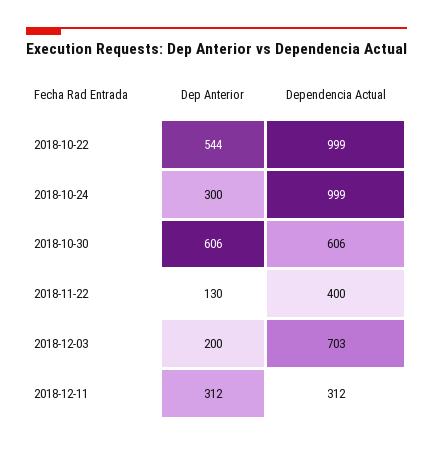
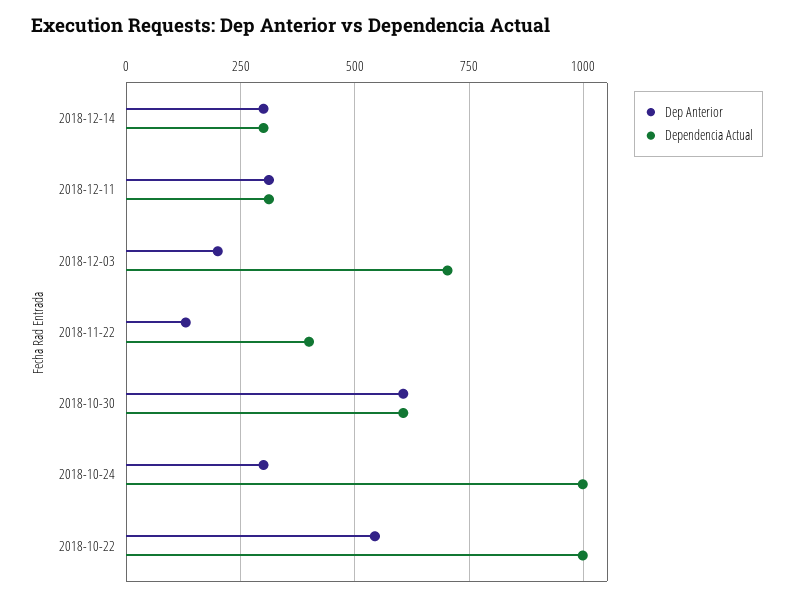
Dep Anterior, 2018-12-14: none -> 300
Dependencia Actual, 2018-12-14: none -> 300

